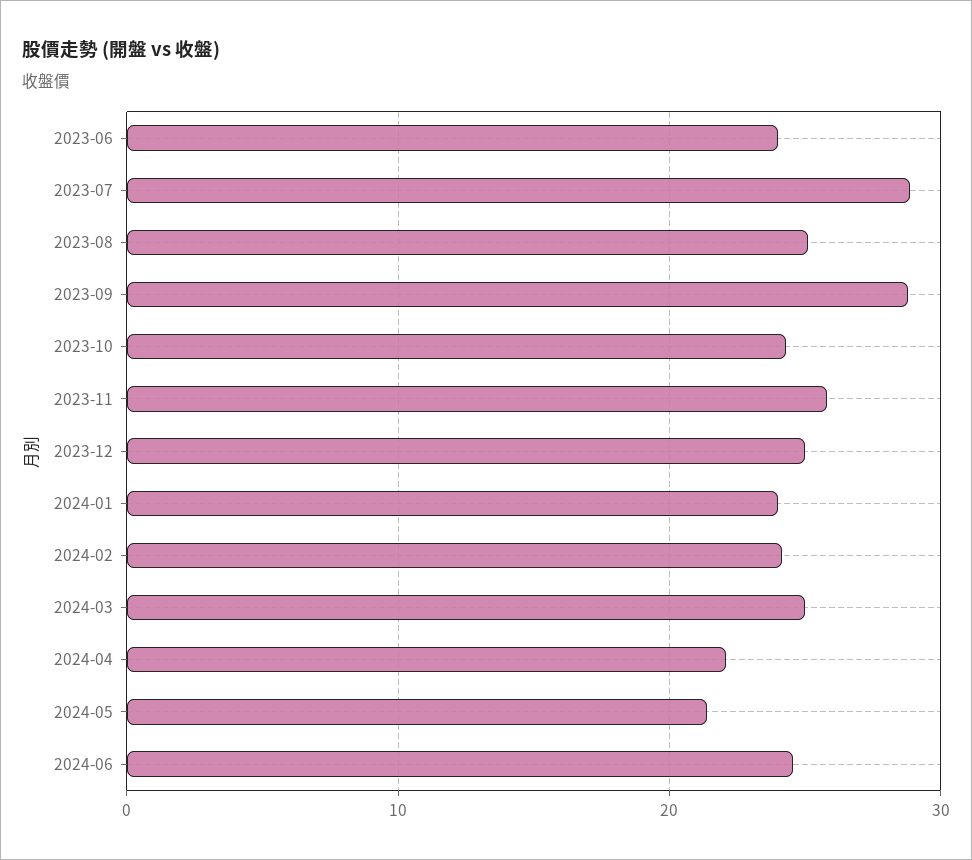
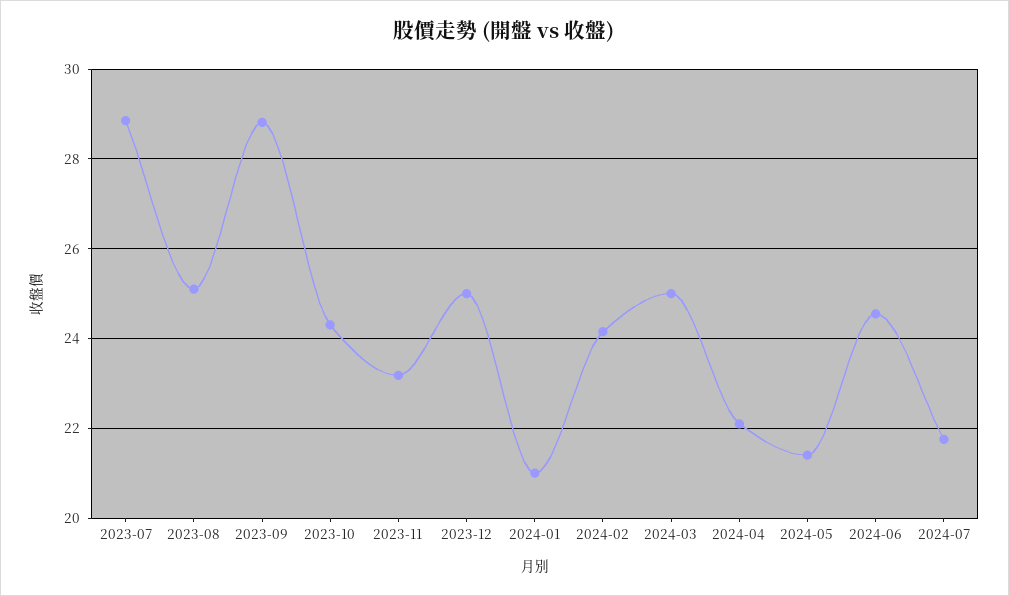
2023-06: 24 -> none
2023-11: 26 -> 23.2
2024-01: 24 -> 21
2024-07: none -> 21.8

